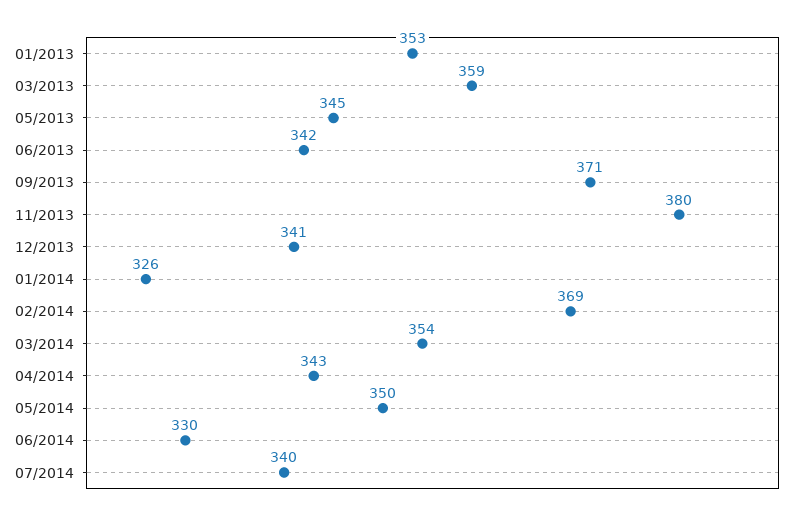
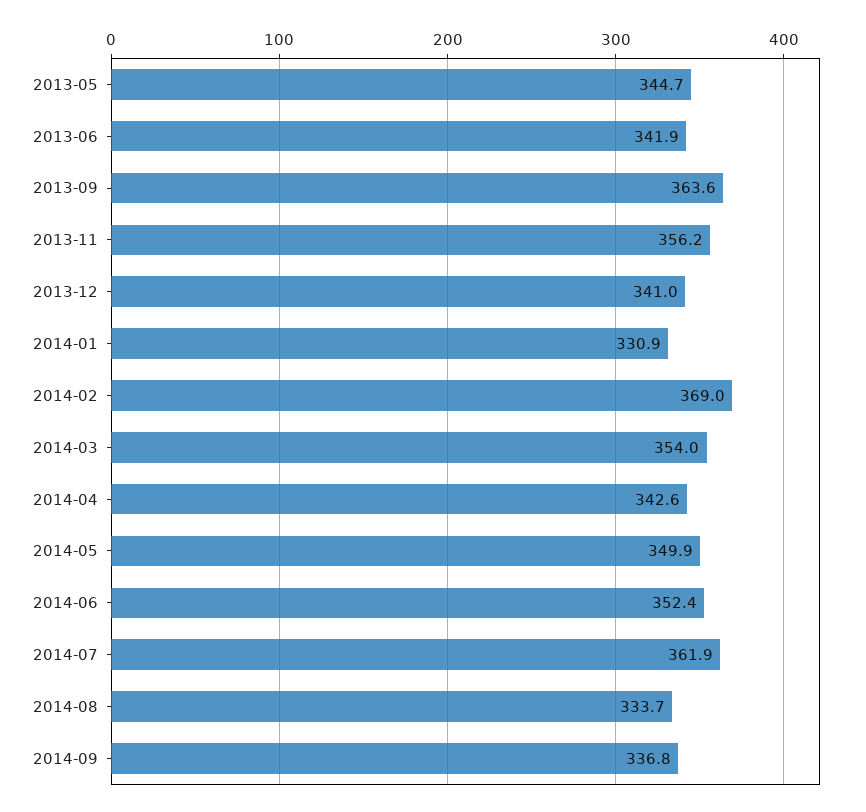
01/2013: 353 -> none
03/2013: 359 -> none
09/2013: 371 -> 363.6
11/2013: 380 -> 356.2
01/2014: 326 -> 330.9
06/2014: 330 -> 352.4
07/2014: 340 -> 361.9
2014-08: none -> 333.7
2014-09: none -> 336.8

